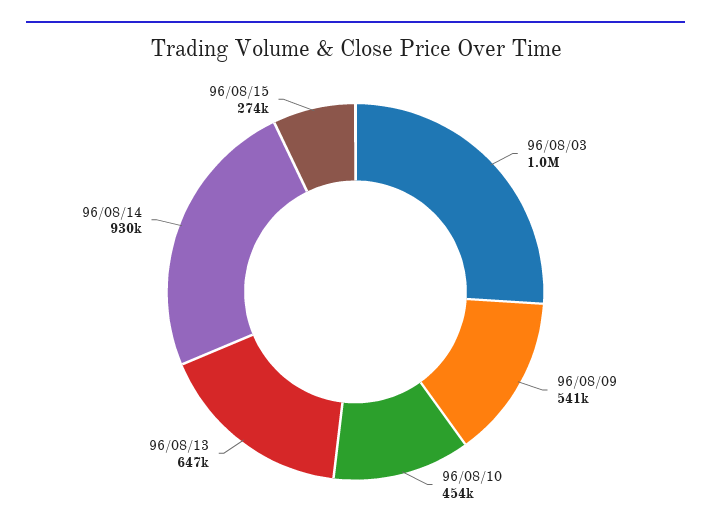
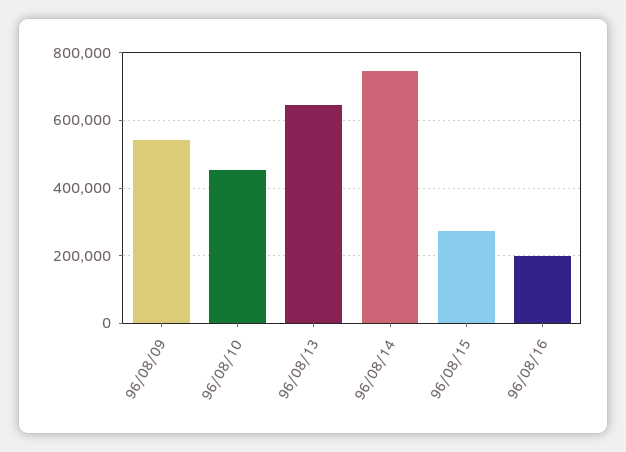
96/08/03: 1000000 -> none
96/08/14: 930000 -> 740000
96/08/16: none -> 200000

